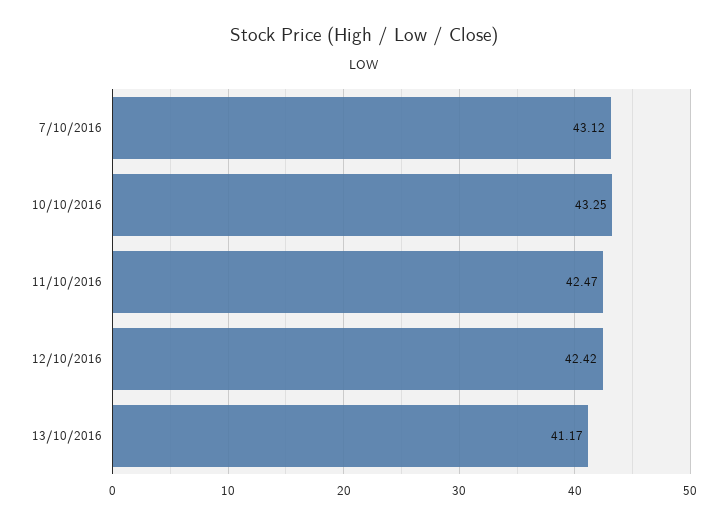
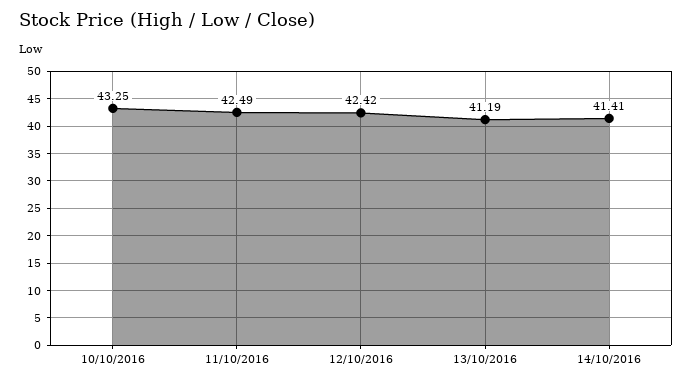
7/10/2016: 43.12 -> none
11/10/2016: 42.47 -> 42.49
13/10/2016: 41.17 -> 41.19
14/10/2016: none -> 41.41

